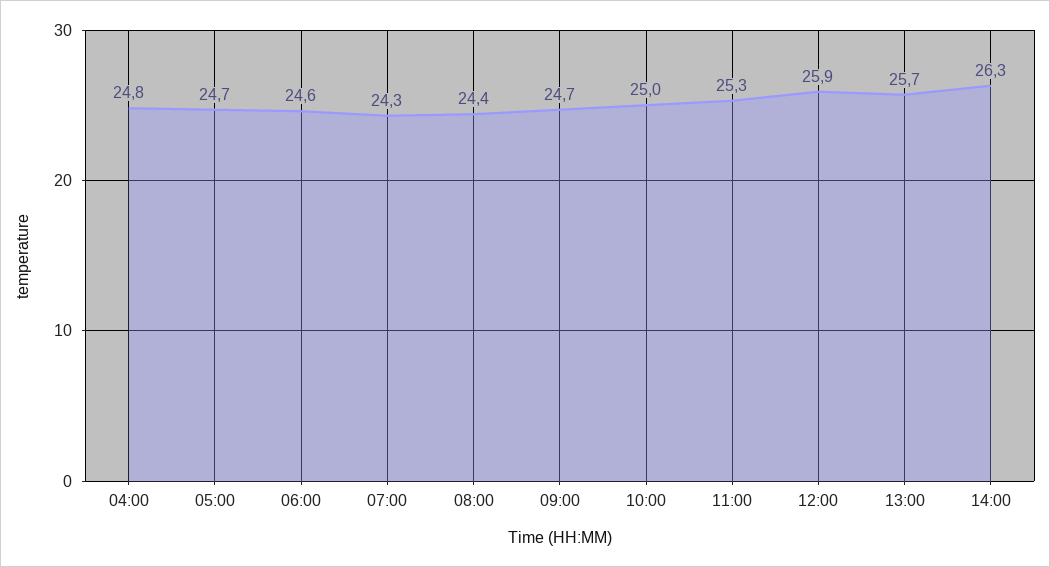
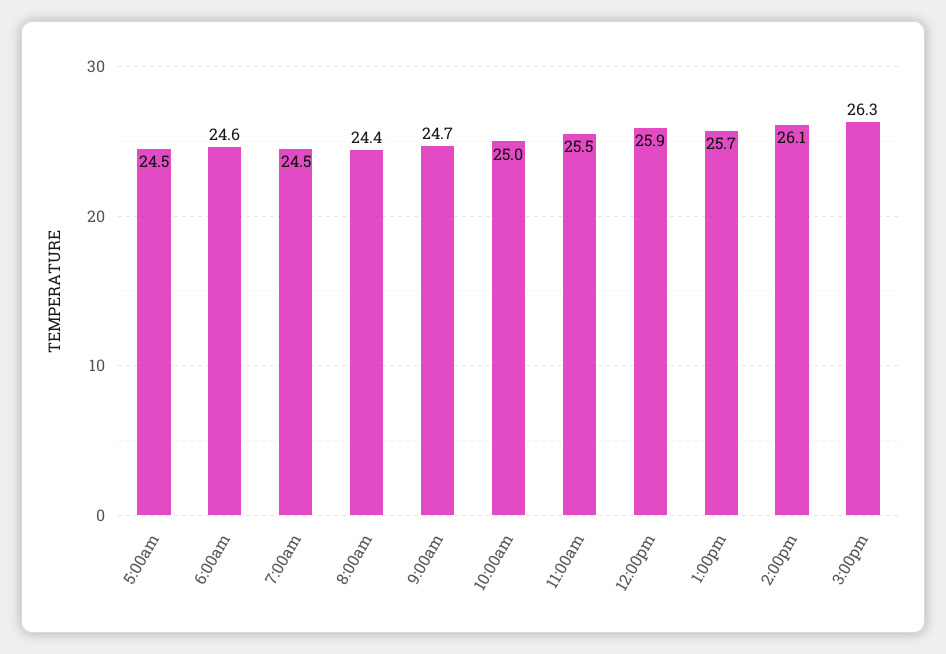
04:00: 24.8 -> none
05:00: 24.7 -> 24.5
07:00: 24.3 -> 24.5
11:00: 25.3 -> 25.5
14:00: 26.3 -> 26.1
3:00pm: none -> 26.3

